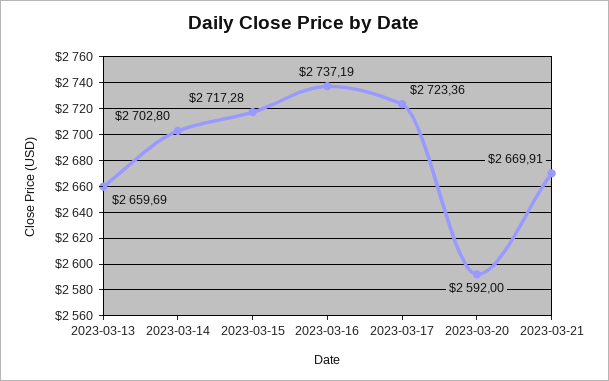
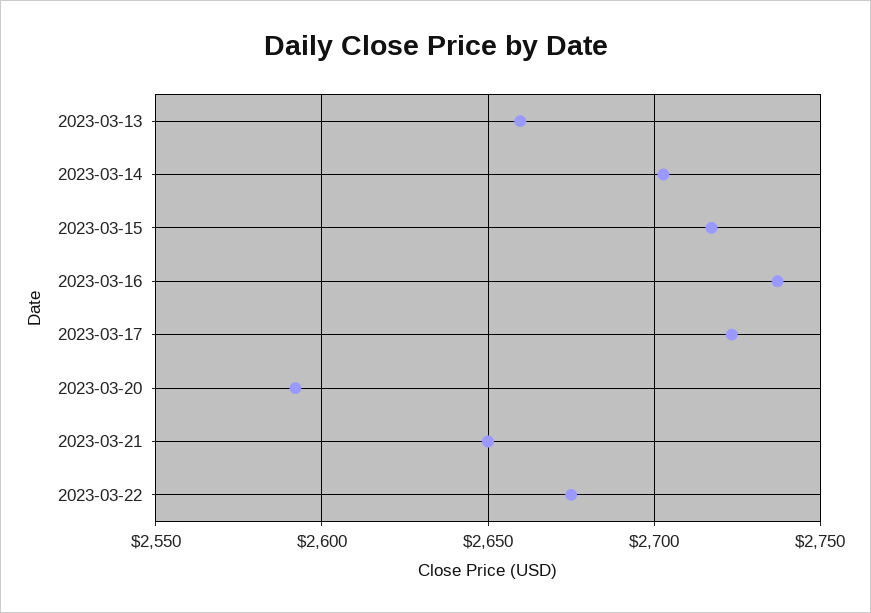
2023-03-21: 2669.91 -> 2650
2023-03-22: none -> 2675

